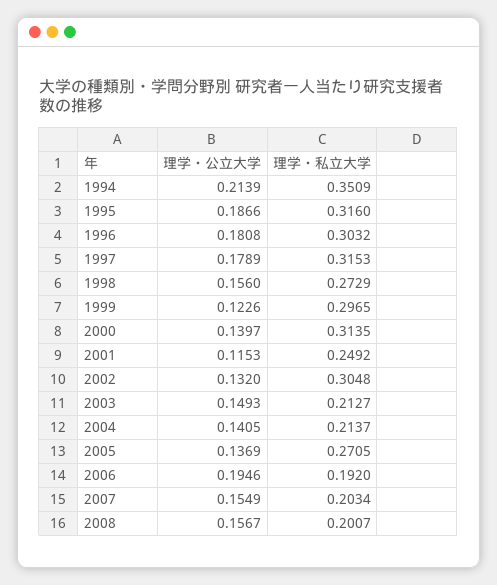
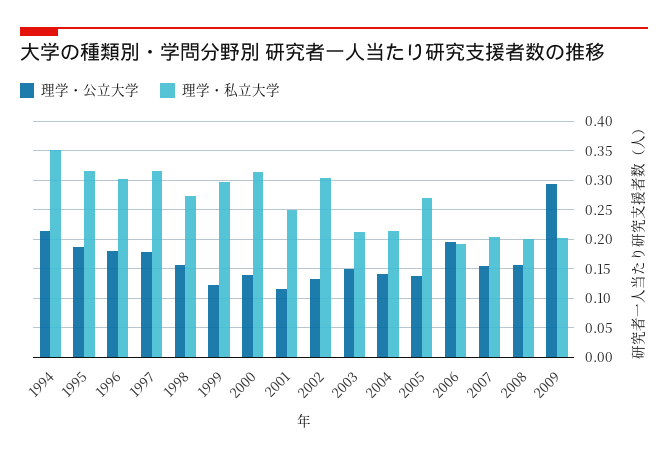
理学・公立大学, 2009: none -> 0.3
理学・私立大学, 2009: none -> 0.2

